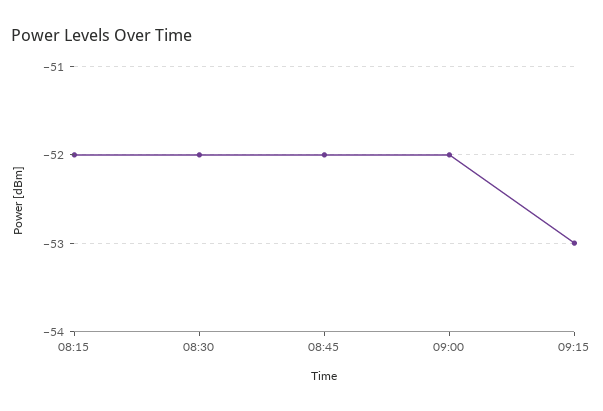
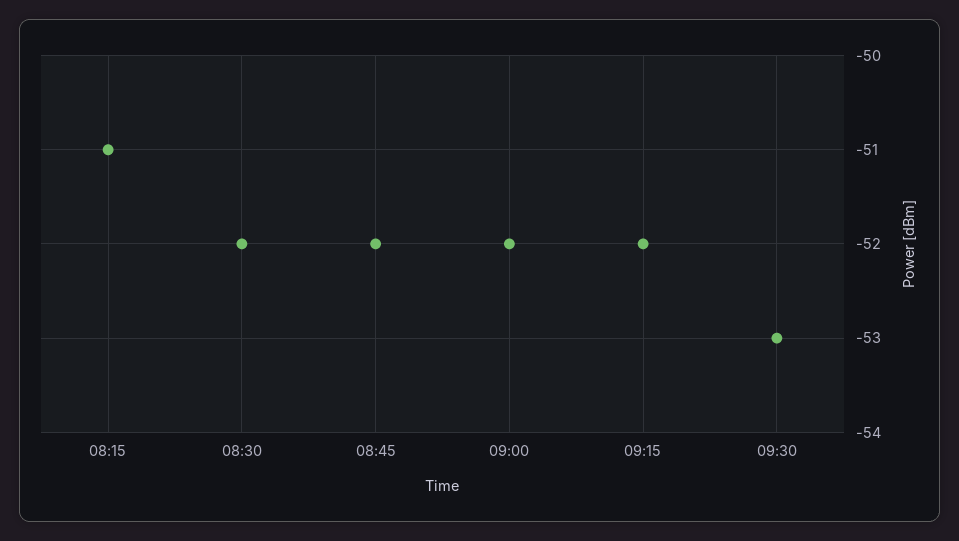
08:15: -52 -> -51
09:15: -53 -> -52
09:30: none -> -53

